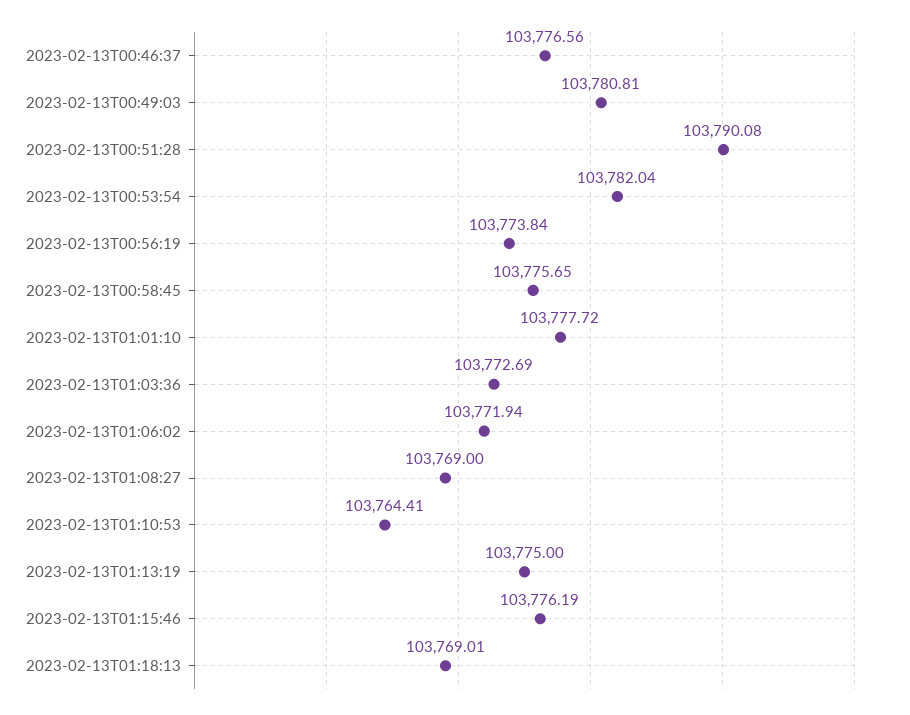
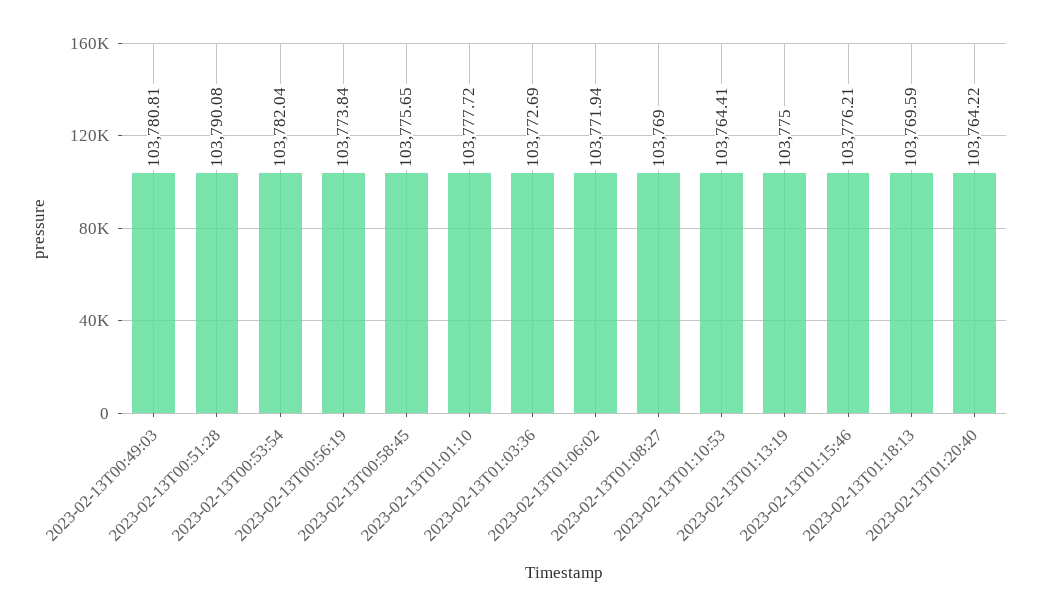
2023-02-13T00:46:37: 103776.56 -> none
2023-02-13T01:15:46: 103776.19 -> 103776.21
2023-02-13T01:18:13: 103769.01 -> 103769.59
2023-02-13T01:20:40: none -> 103764.22

